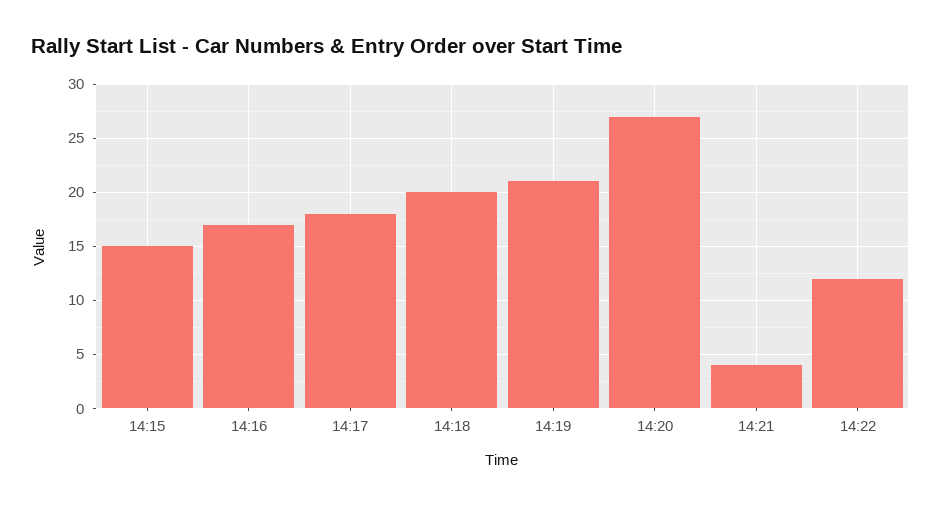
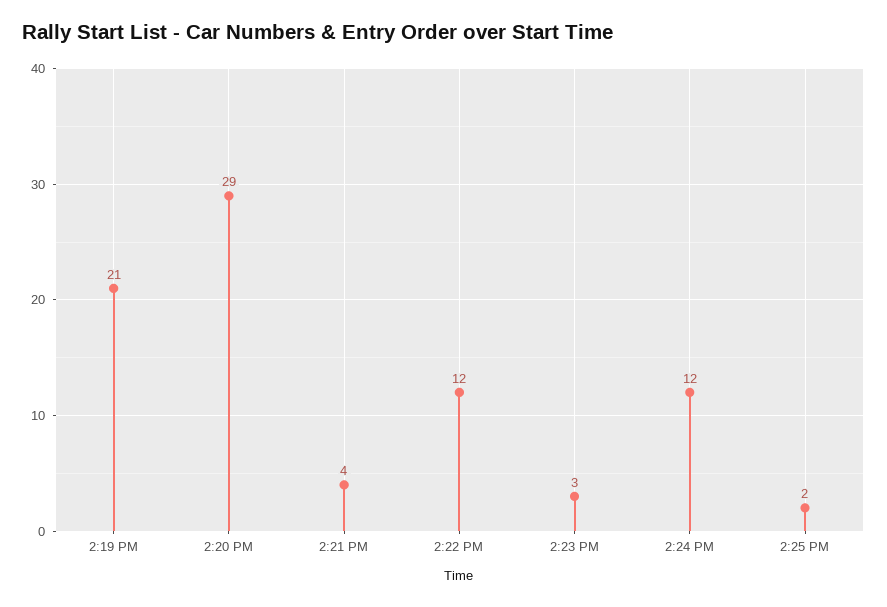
14:15: 15 -> none
14:16: 17 -> none
14:17: 18 -> none
14:18: 20 -> none
14:20: 27 -> 29
2:23 PM: none -> 3
2:24 PM: none -> 12
2:25 PM: none -> 2

